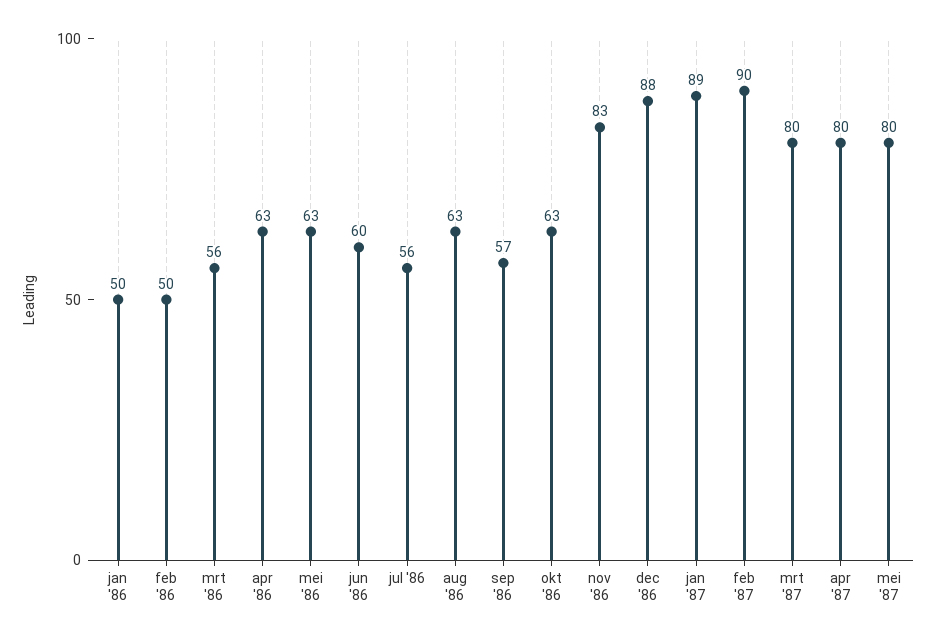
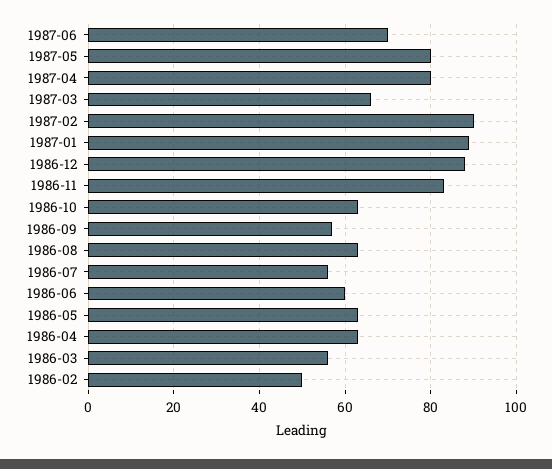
jan '86: 50 -> none
mrt '87: 80 -> 65
1987-06: none -> 70

